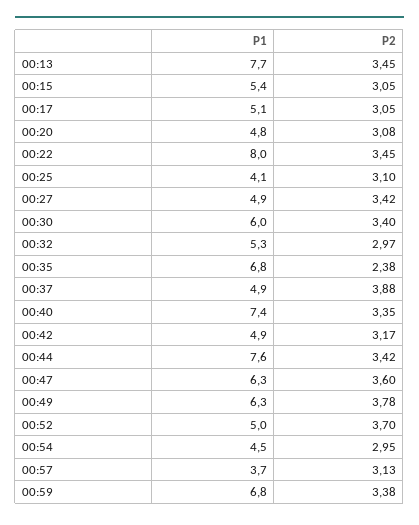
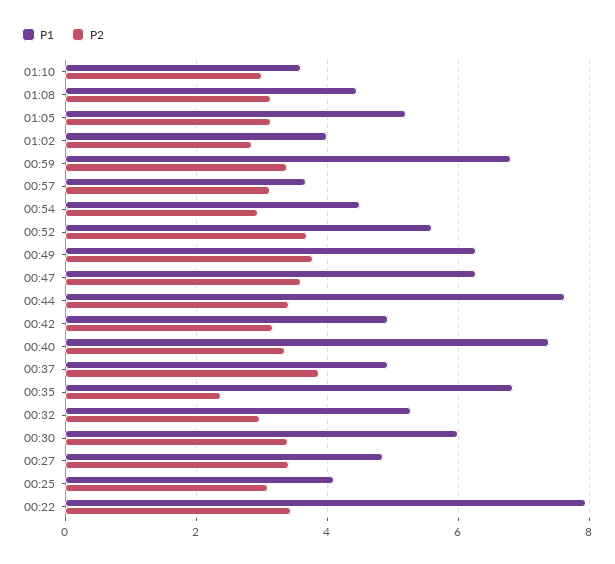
P1, 00:13: 7.7 -> none
P2, 00:13: 3.45 -> none
P1, 00:15: 5.4 -> none
P2, 00:15: 3.05 -> none
P1, 00:17: 5.1 -> none
P2, 00:17: 3.05 -> none
P1, 00:20: 4.8 -> none
P2, 00:20: 3.08 -> none
P1, 00:52: 5 -> 5.6
P1, 01:10: none -> 3.6
P2, 01:10: none -> 3
P1, 01:08: none -> 4.4
P2, 01:08: none -> 3.2
P1, 01:05: none -> 5.2
P2, 01:05: none -> 3.2
P1, 01:02: none -> 4
P2, 01:02: none -> 2.8

